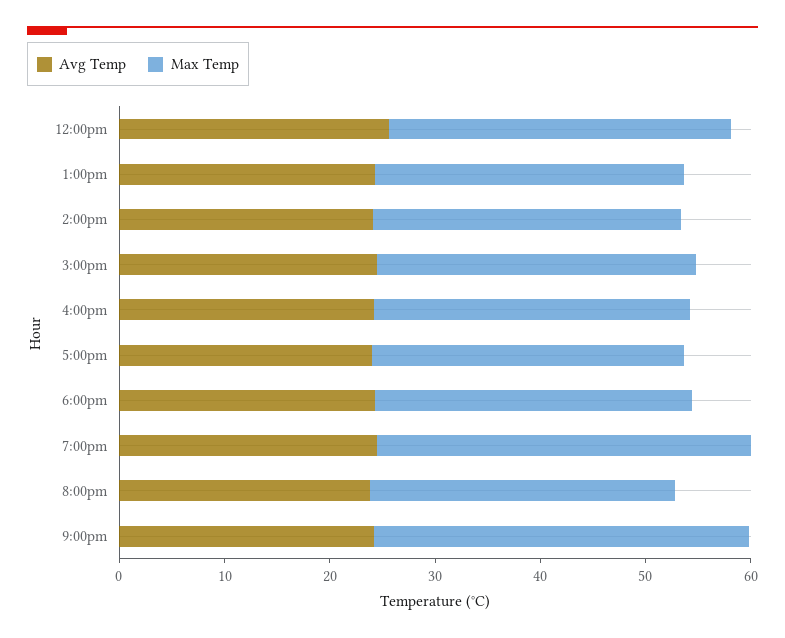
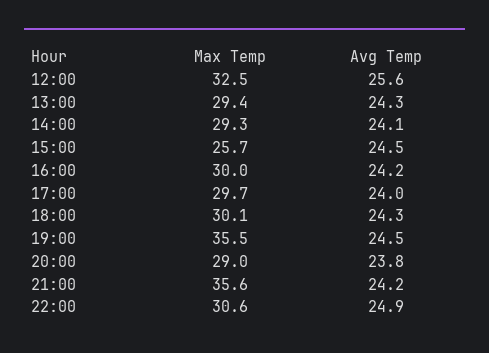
Max Temp, 3:00pm: 30 -> 25.7
Max Temp, 22:00: none -> 30.6
Avg Temp, 22:00: none -> 24.9

